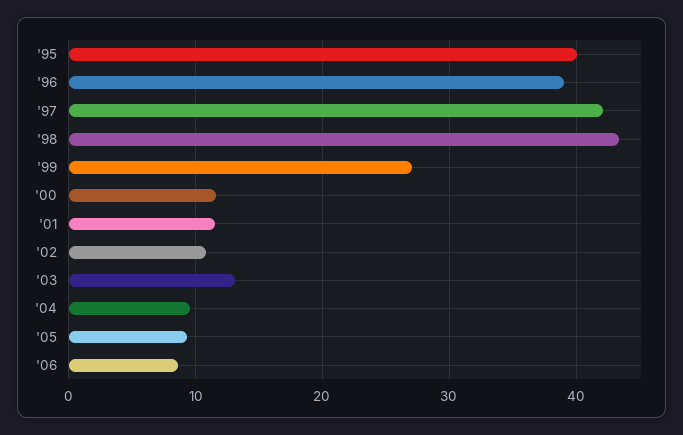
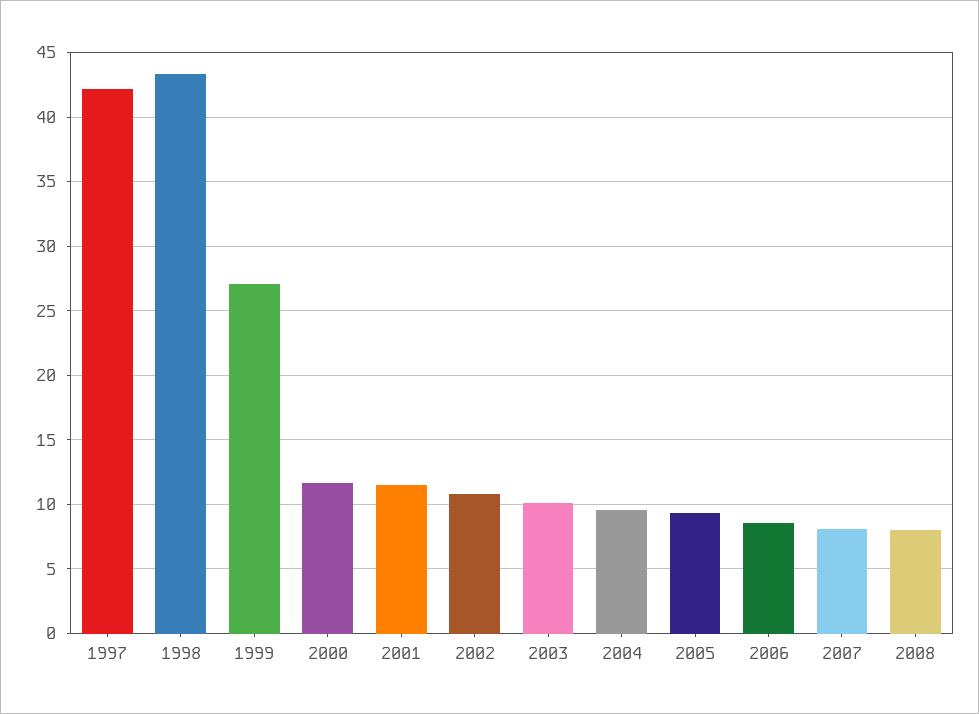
'95: 40 -> none
'96: 39 -> none
'03: 13 -> 10
2007: none -> 8
2008: none -> 8

